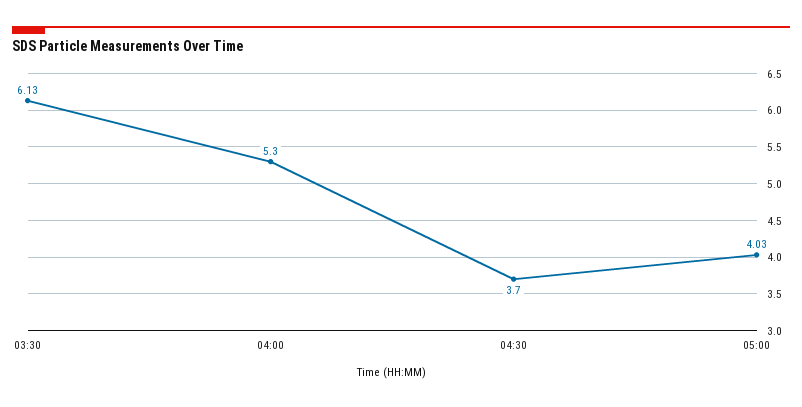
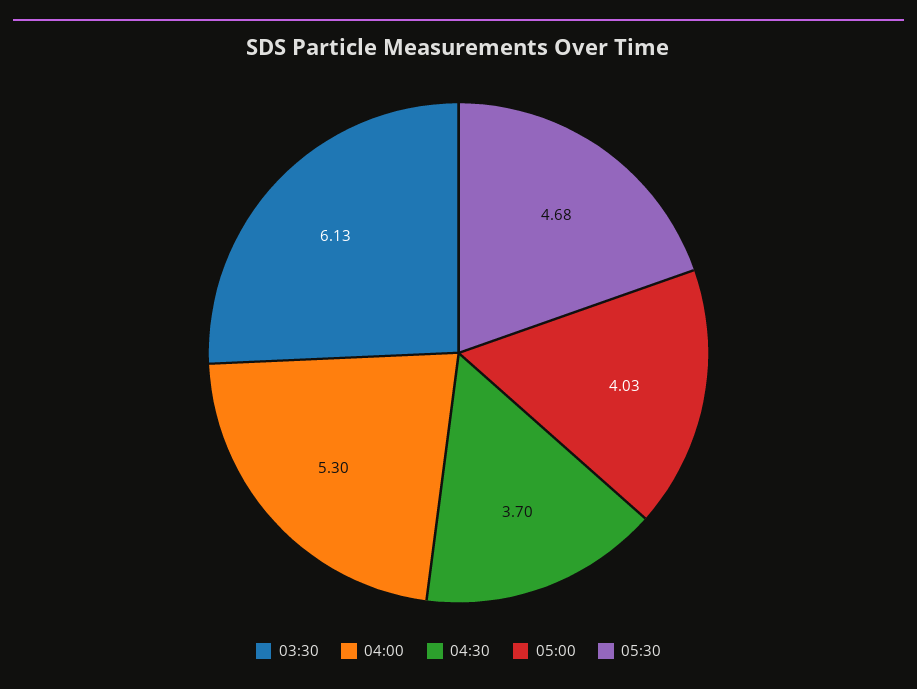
05:30: none -> 4.68

